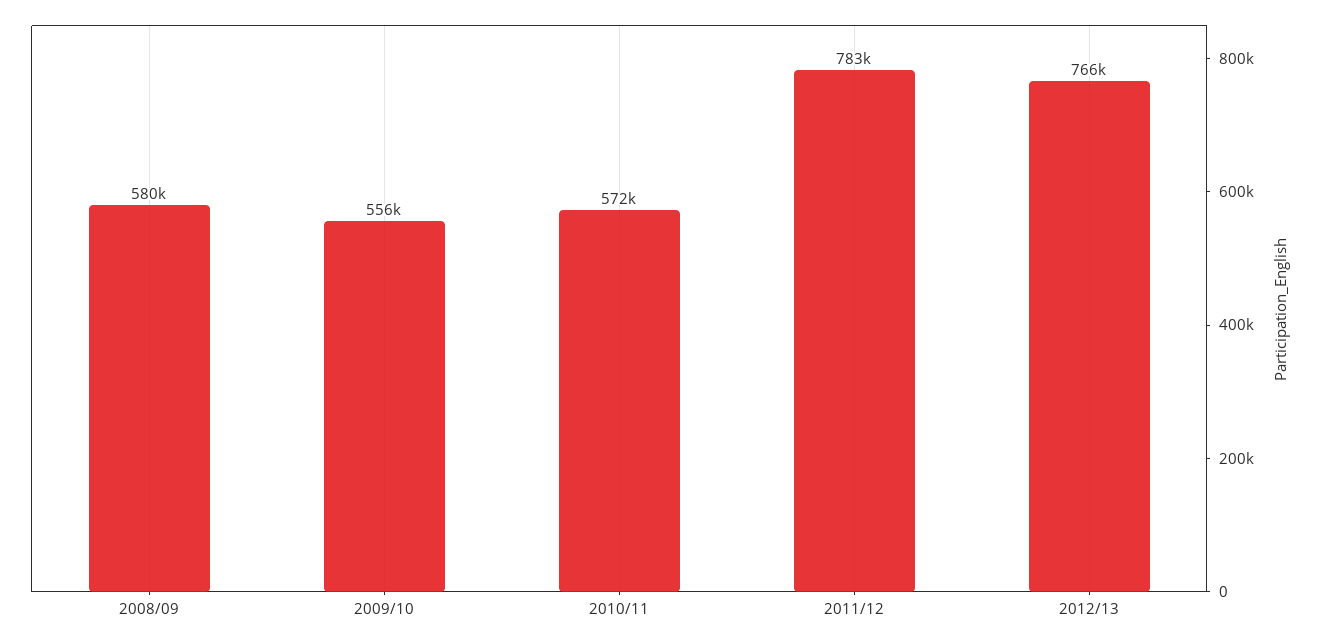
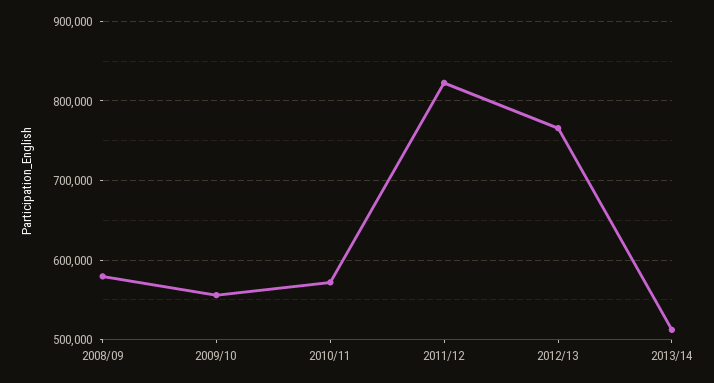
2011/12: 783000 -> 820000
2013/14: none -> 510000

